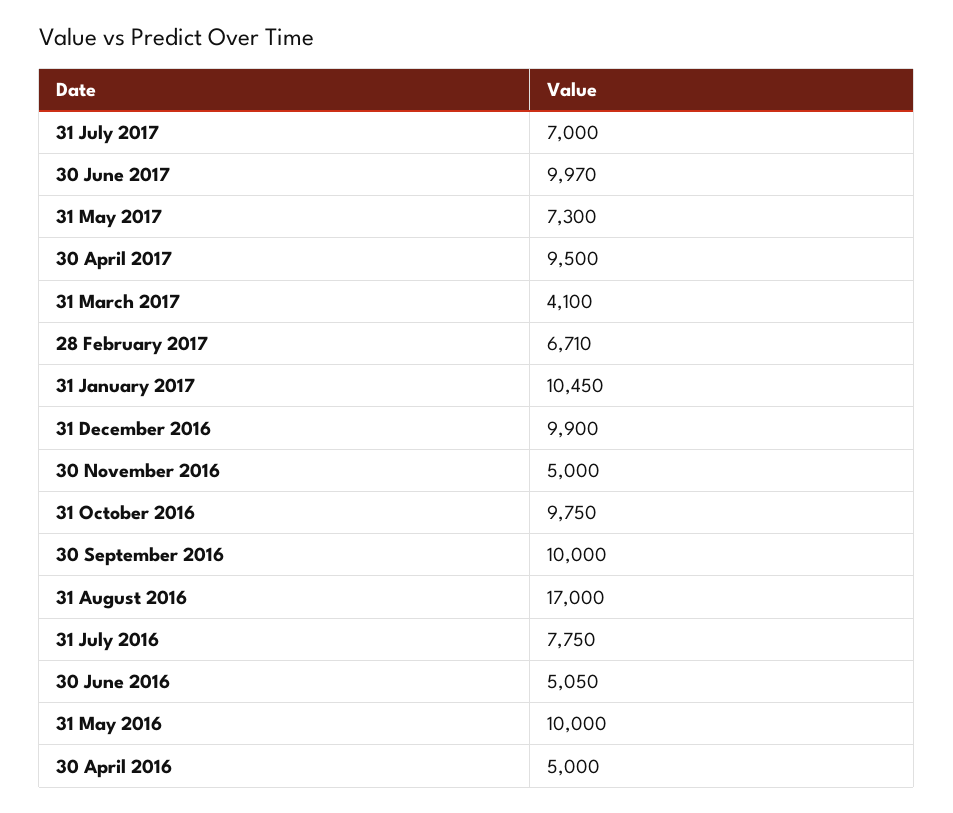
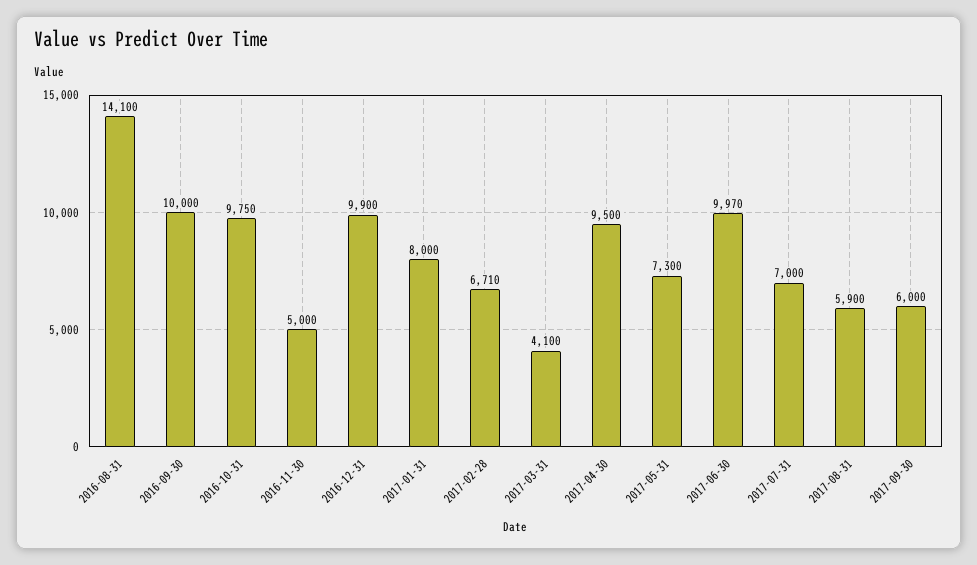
31 January 2017: 10450 -> 8000
31 August 2016: 17000 -> 14100
31 July 2016: 7750 -> none
30 June 2016: 5050 -> none
31 May 2016: 10000 -> none
30 April 2016: 5000 -> none
2017-08-31: none -> 5900
2017-09-30: none -> 6000

